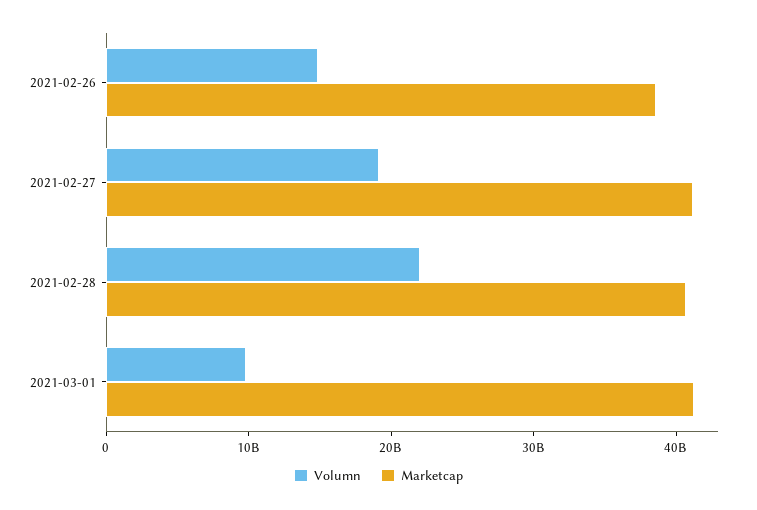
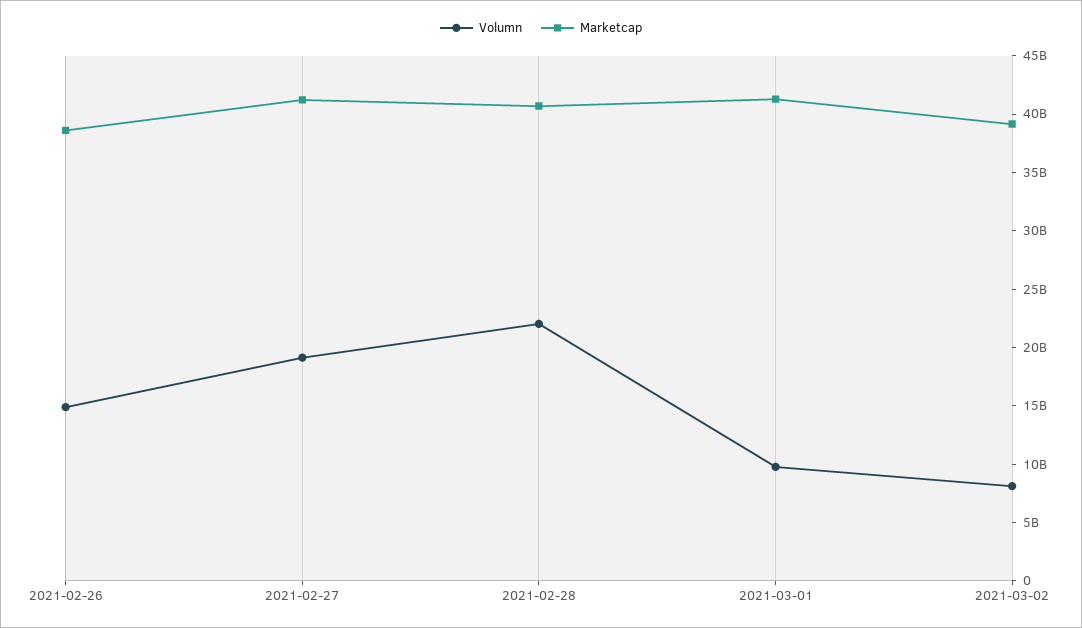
Volumn, 2021-03-02: none -> 8000000000
Marketcap, 2021-03-02: none -> 39000000000

